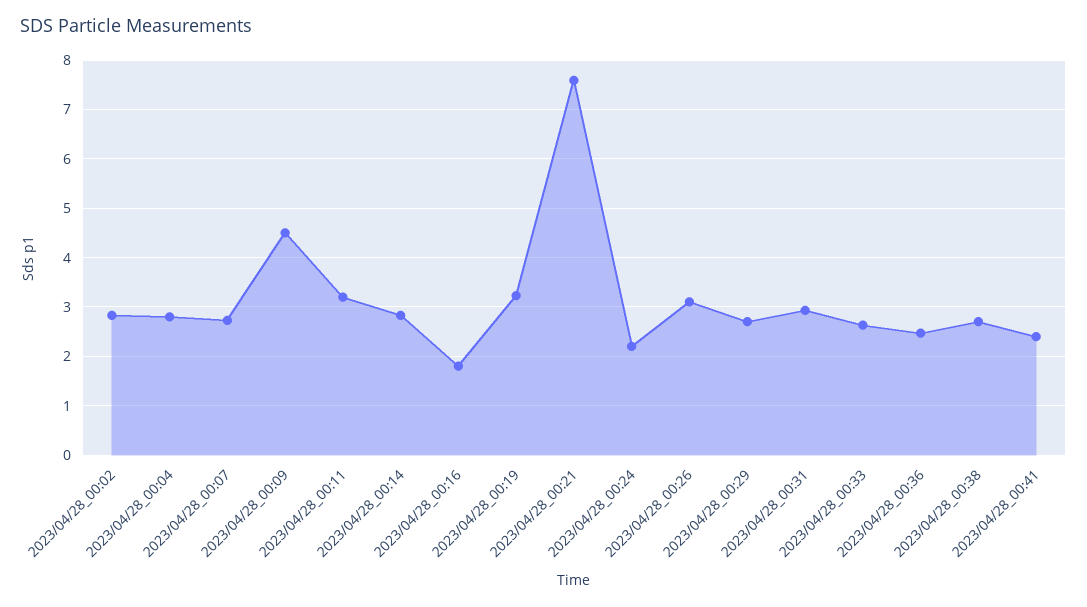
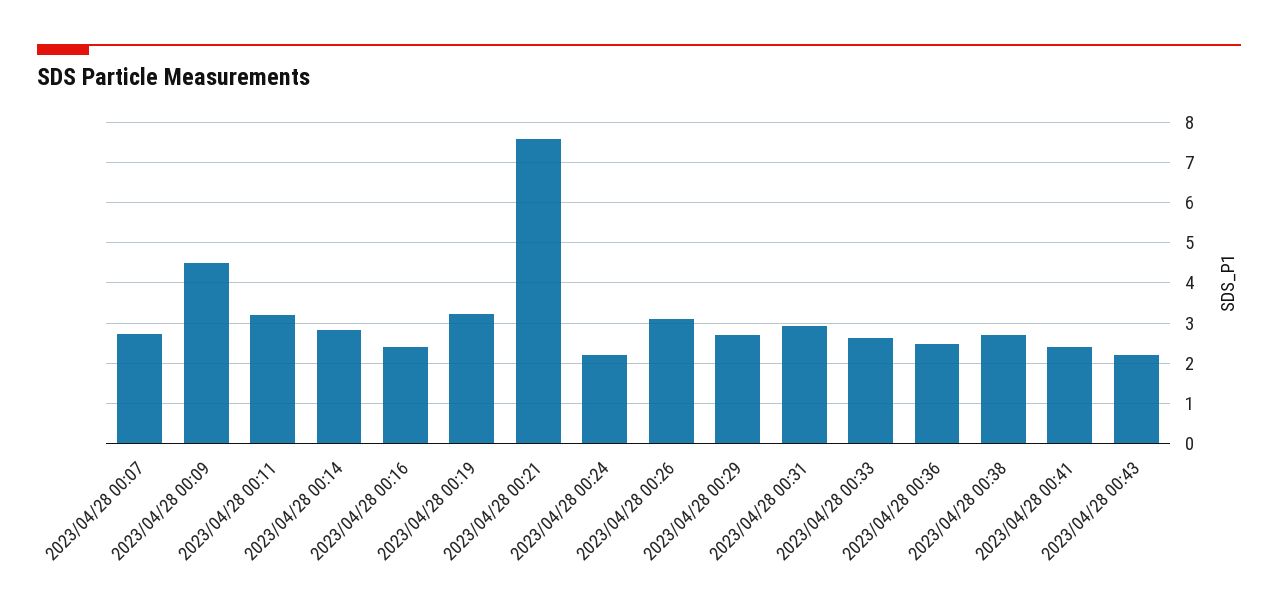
2023/04/28_00:02: 2.8 -> none
2023/04/28_00:04: 2.8 -> none
2023/04/28_00:16: 1.8 -> 2.4
2023/04/28 00:43: none -> 2.2

